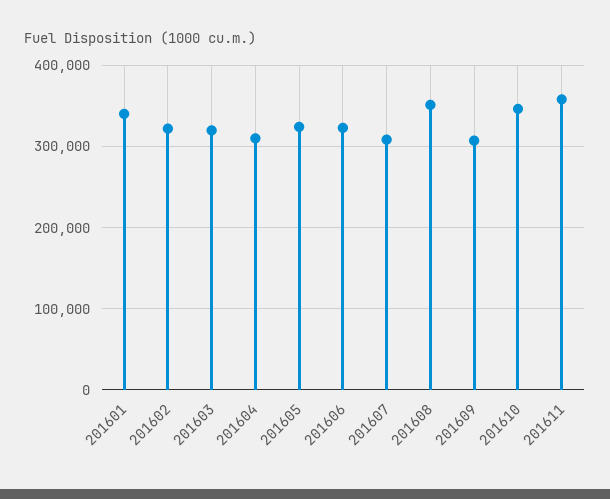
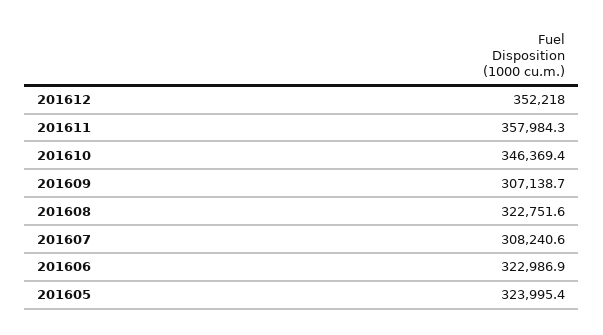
201601: 340000 -> none
201602: 320000 -> none
201603: 320000 -> none
201604: 310000 -> none
201608: 350000 -> 322751.6
201612: none -> 352218

